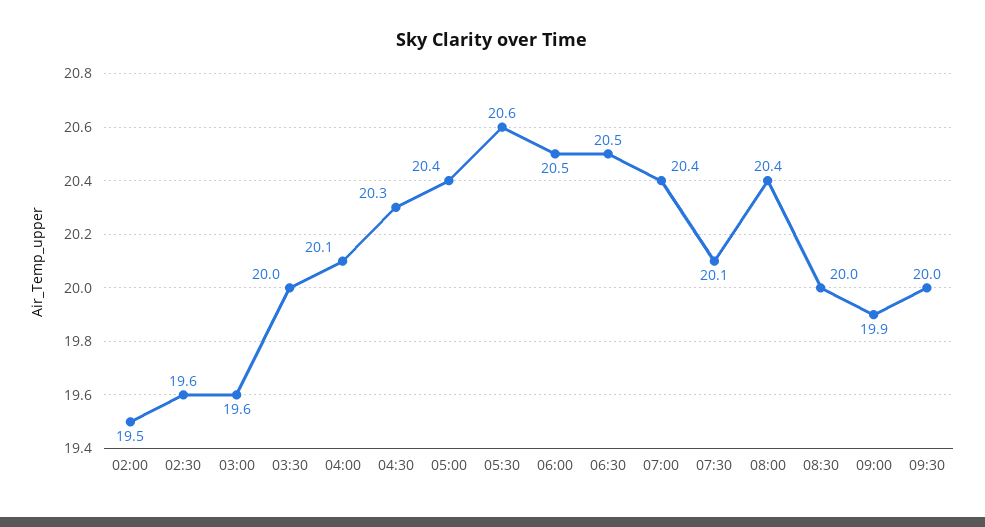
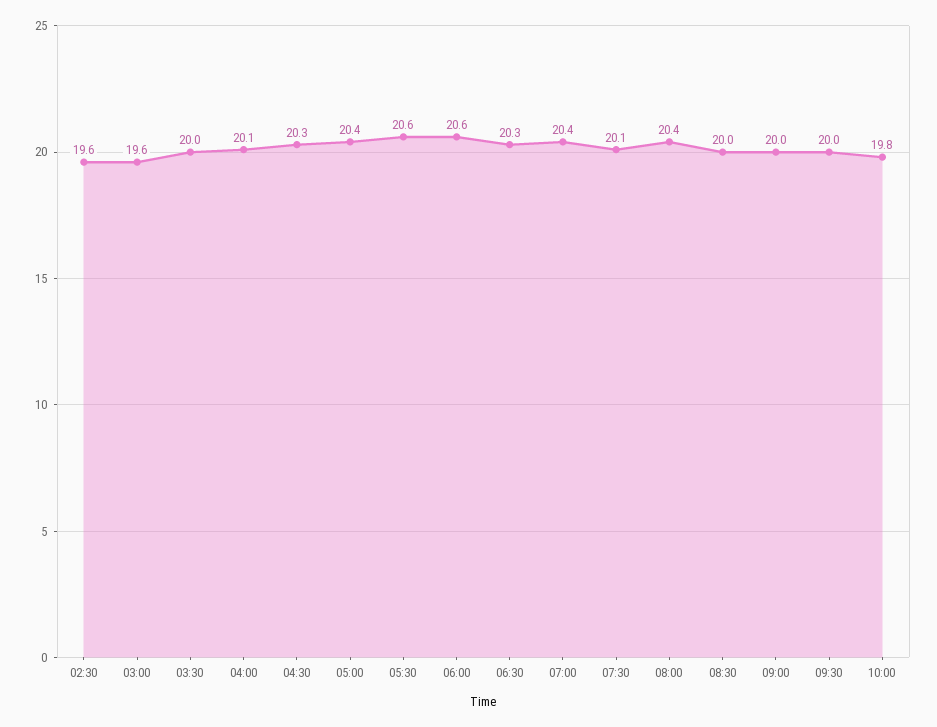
02:00: 19.5 -> none
06:00: 20.5 -> 20.6
06:30: 20.5 -> 20.3
09:00: 19.9 -> 20
10:00: none -> 19.8

